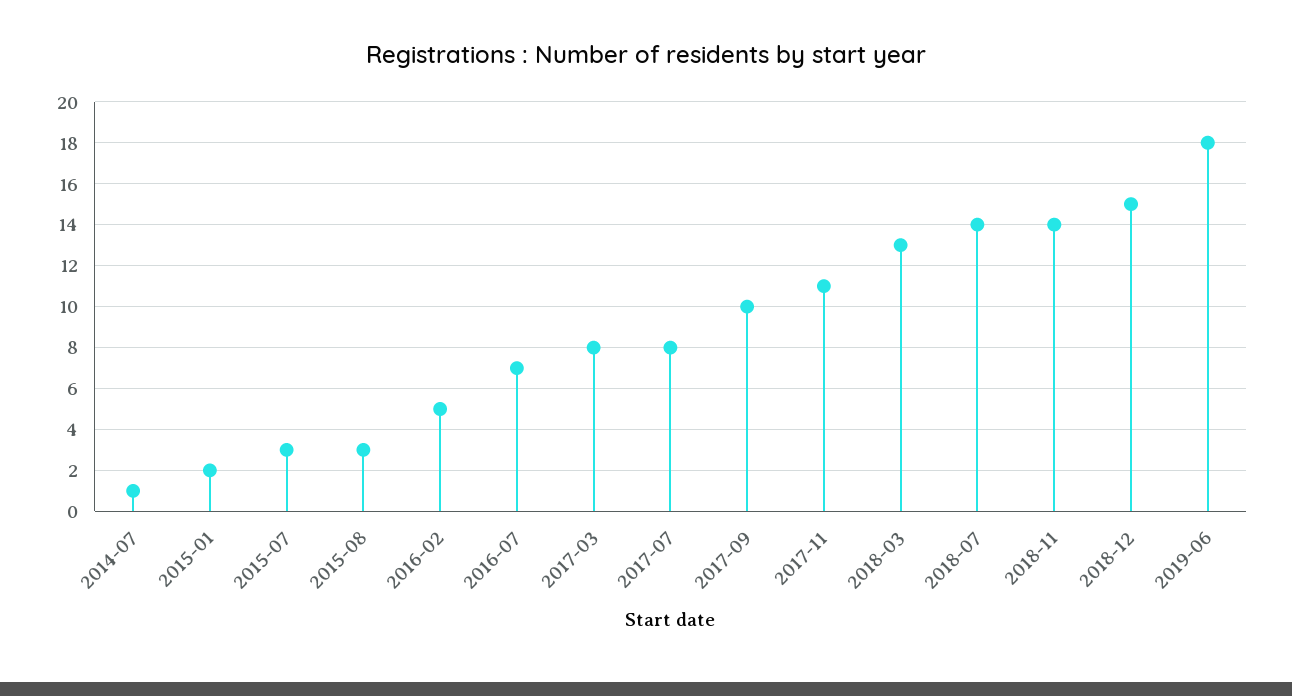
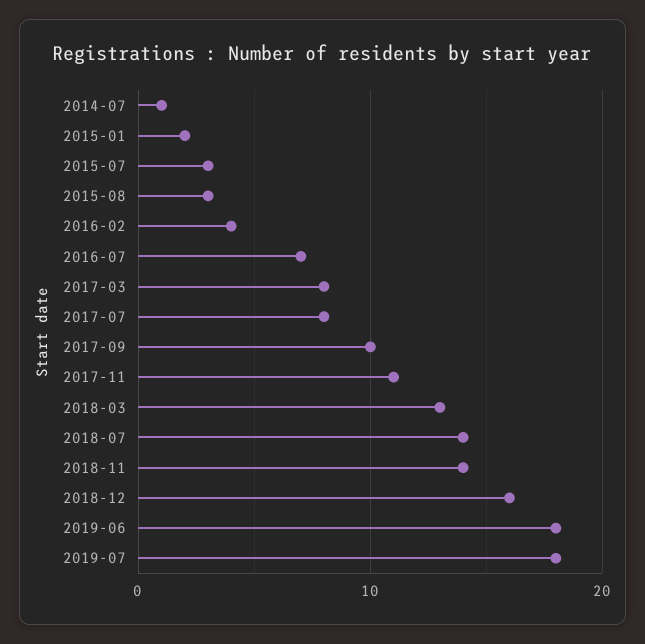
2016-02: 5 -> 4
2018-12: 15 -> 16
2019-07: none -> 18

